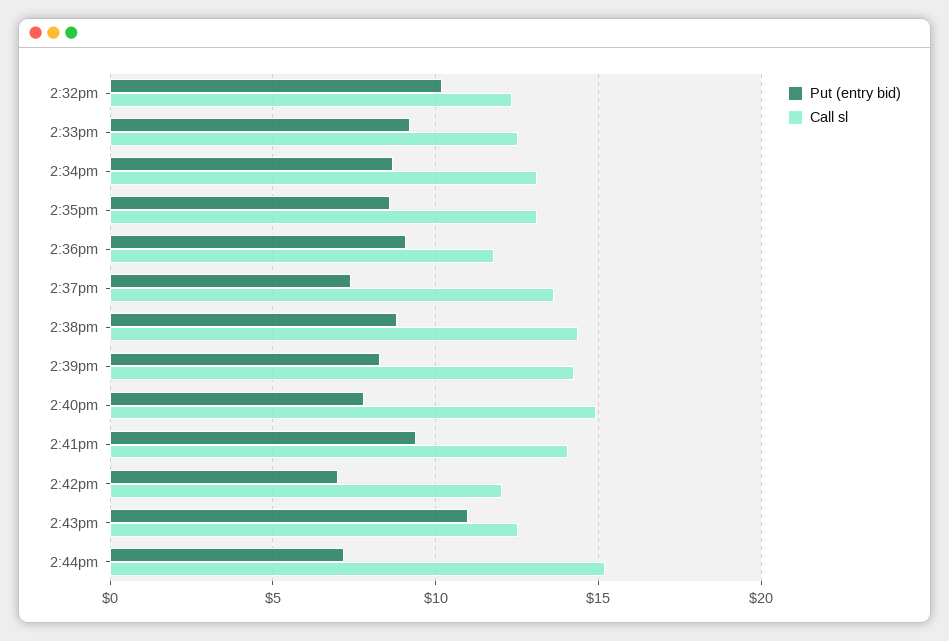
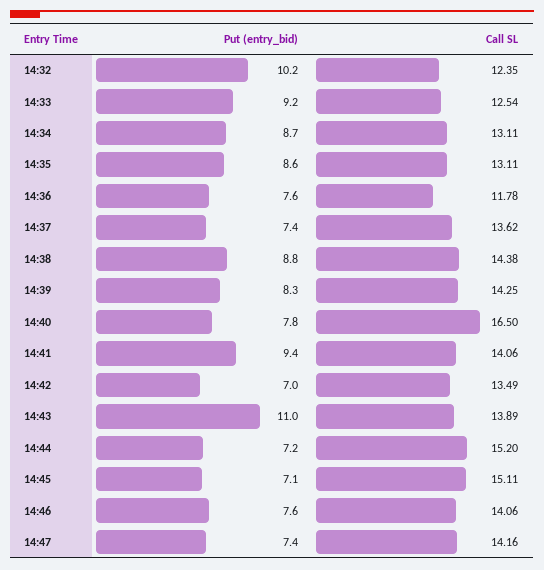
Put (entry bid), 2:36pm: 9 -> 7.6
Call sl, 2:40pm: 15 -> 16.5
Call sl, 2:42pm: 12 -> 13.49
Call sl, 2:43pm: 12.5 -> 13.89
Put (entry bid), 14:45: none -> 7.1
Call sl, 14:45: none -> 15.11
Put (entry bid), 14:46: none -> 7.6
Call sl, 14:46: none -> 14.06
Put (entry bid), 14:47: none -> 7.4
Call sl, 14:47: none -> 14.16

